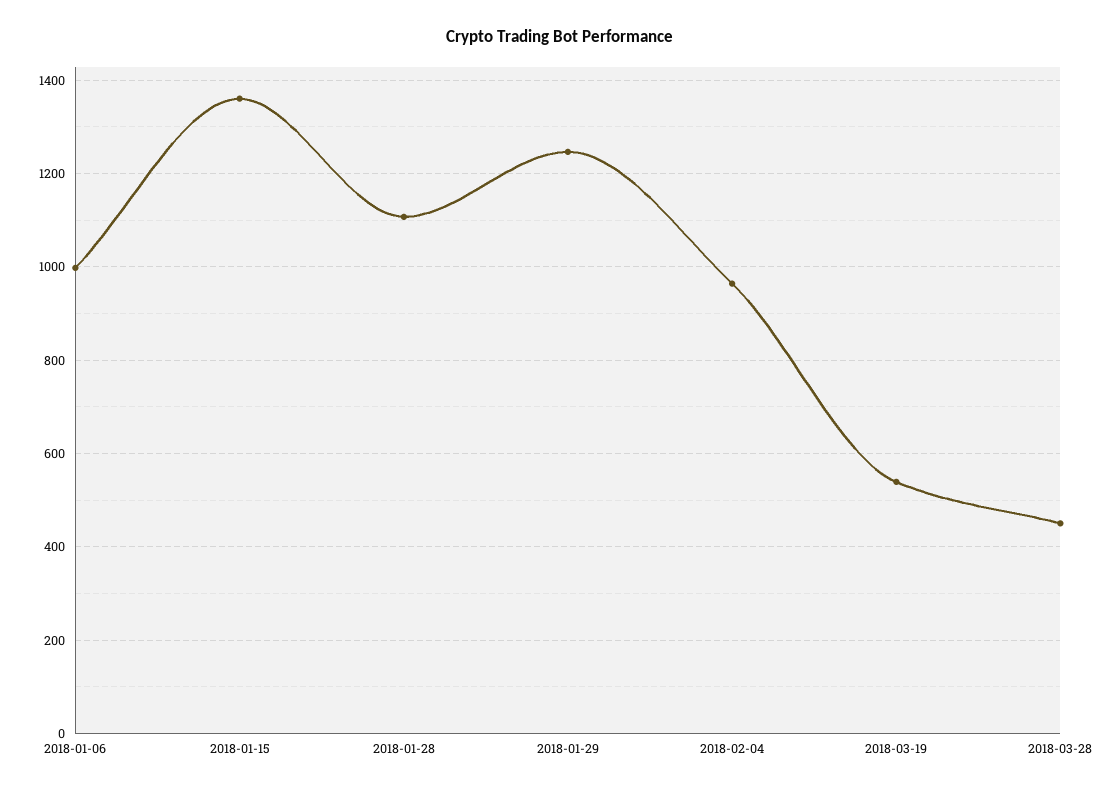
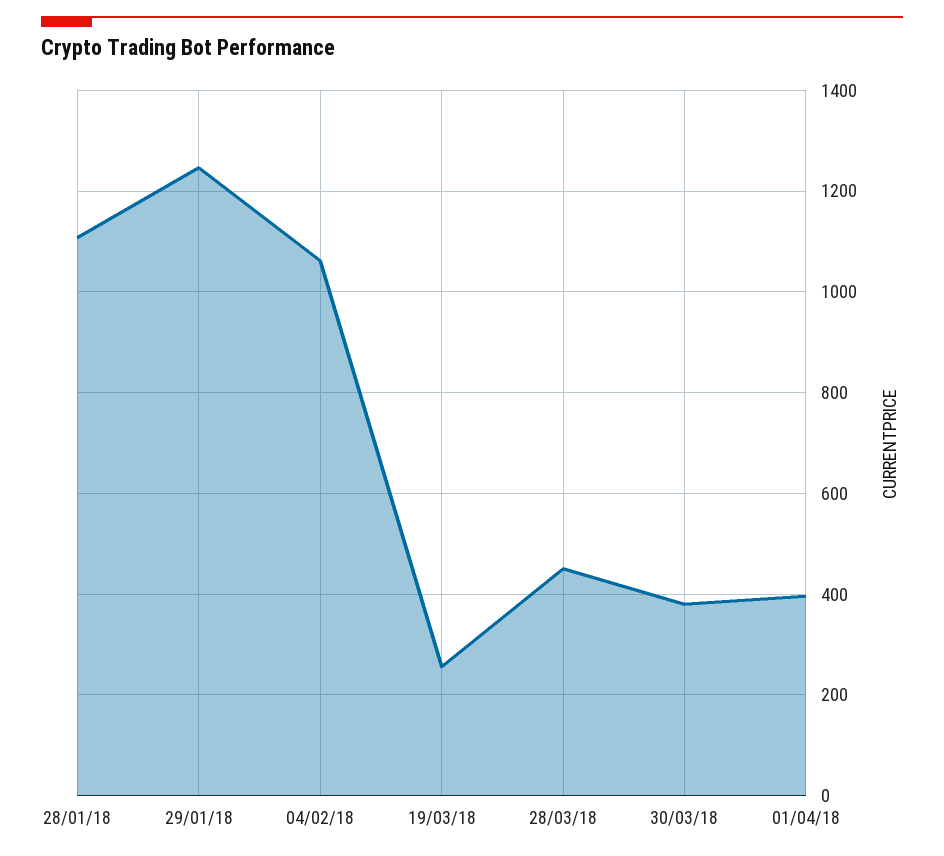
2018-01-06: 1000 -> none
2018-01-15: 1360 -> none
2018-02-04: 960 -> 1060
2018-03-19: 540 -> 260
30/03/18: none -> 380
01/04/18: none -> 400

